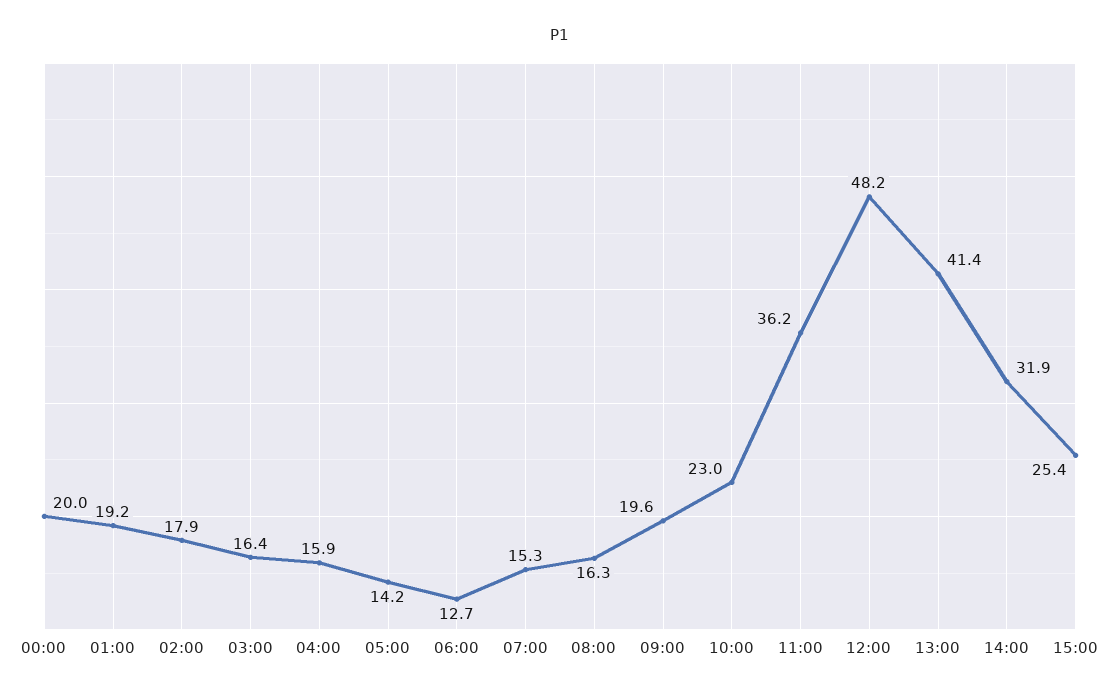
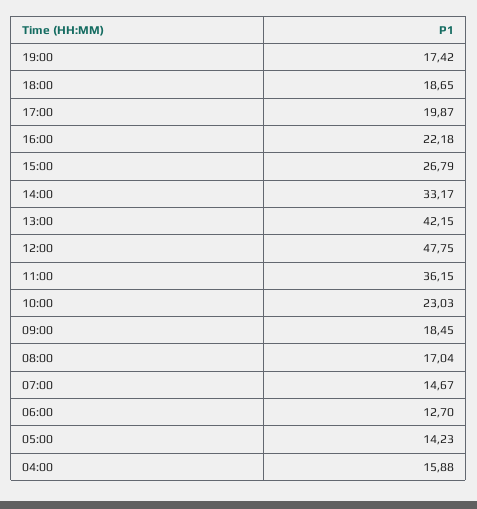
00:00: 20 -> none
01:00: 19.2 -> none
02:00: 17.9 -> none
03:00: 16.4 -> none
07:00: 15.3 -> 14.67
08:00: 16.3 -> 17.04
09:00: 19.6 -> 18.45
12:00: 48.2 -> 47.75
13:00: 41.4 -> 42.15
14:00: 31.9 -> 33.17
15:00: 25.4 -> 26.79
19:00: none -> 17.42
18:00: none -> 18.65
17:00: none -> 19.87
16:00: none -> 22.18

